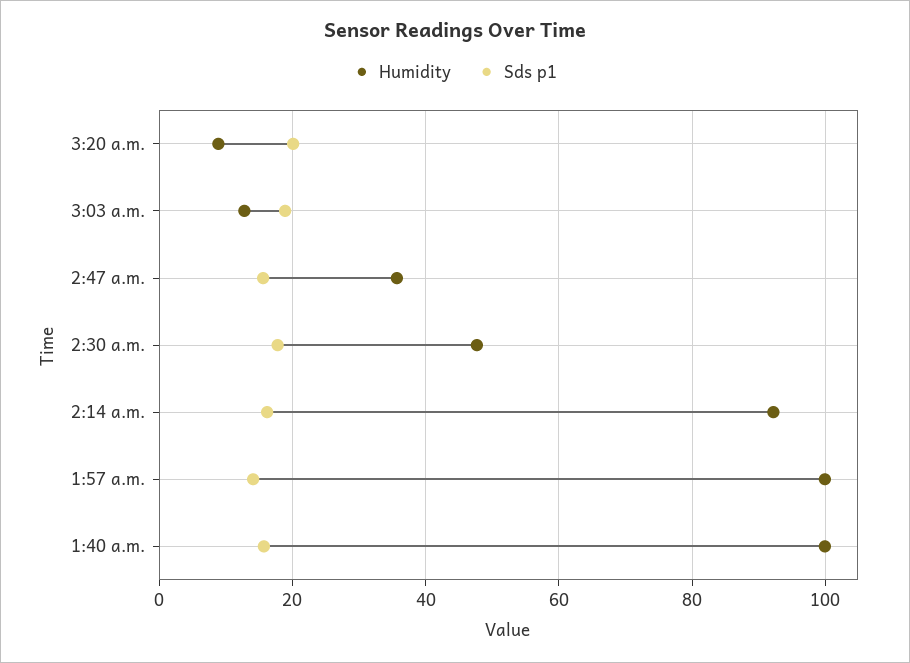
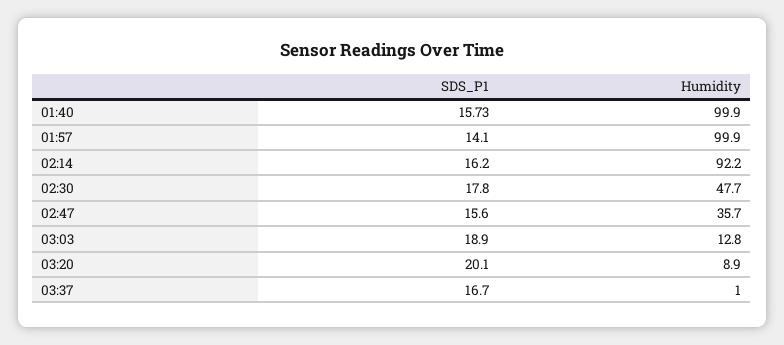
Sds p1, 03:37: none -> 16.7
Humidity, 03:37: none -> 1

